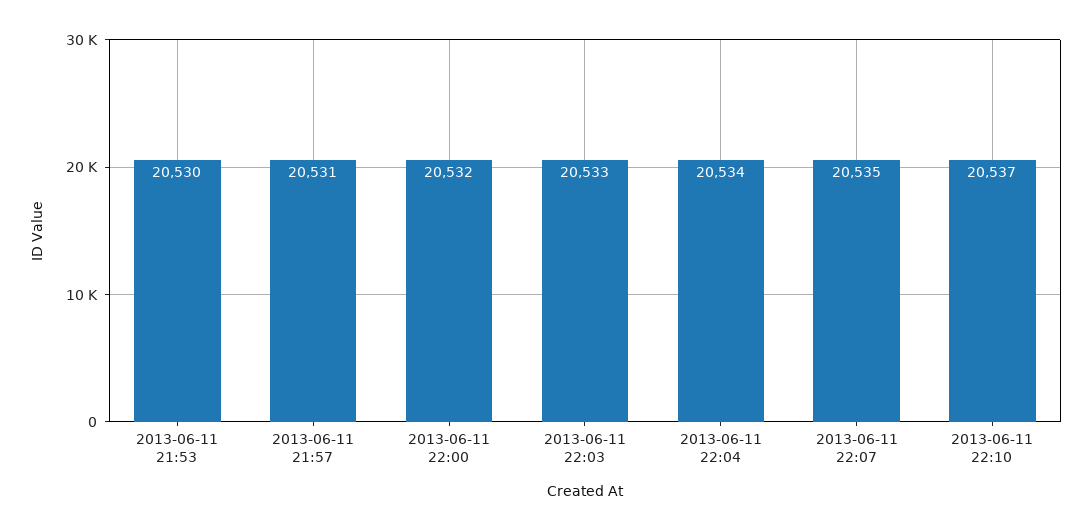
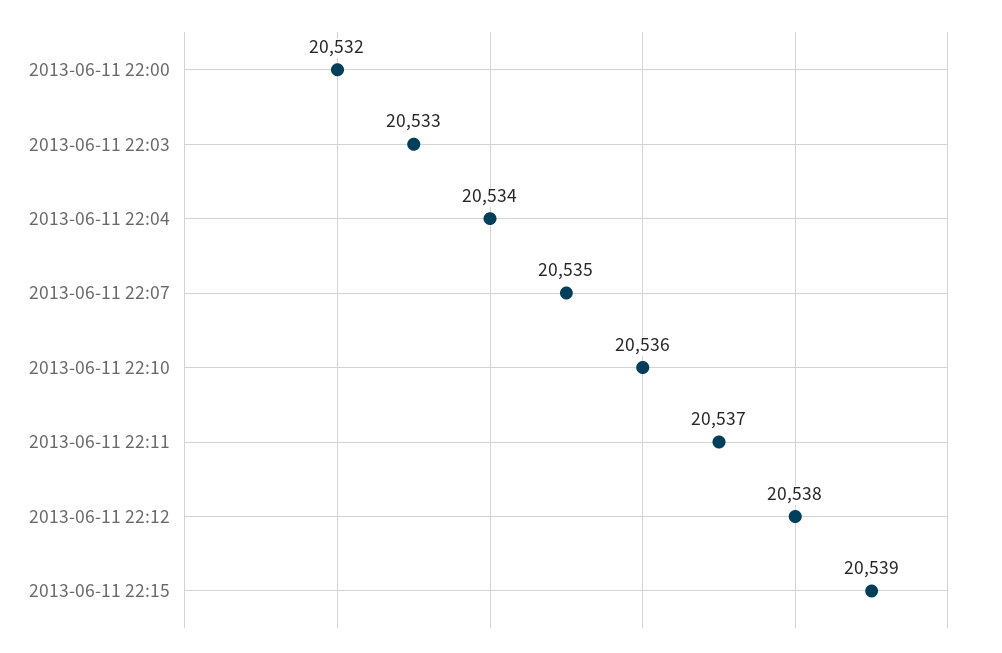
2013-06-11 21:53: 20530 -> none
2013-06-11 21:57: 20531 -> none
2013-06-11 22:10: 20537 -> 20536
2013-06-11 22:11: none -> 20537
2013-06-11 22:12: none -> 20538
2013-06-11 22:15: none -> 20539

